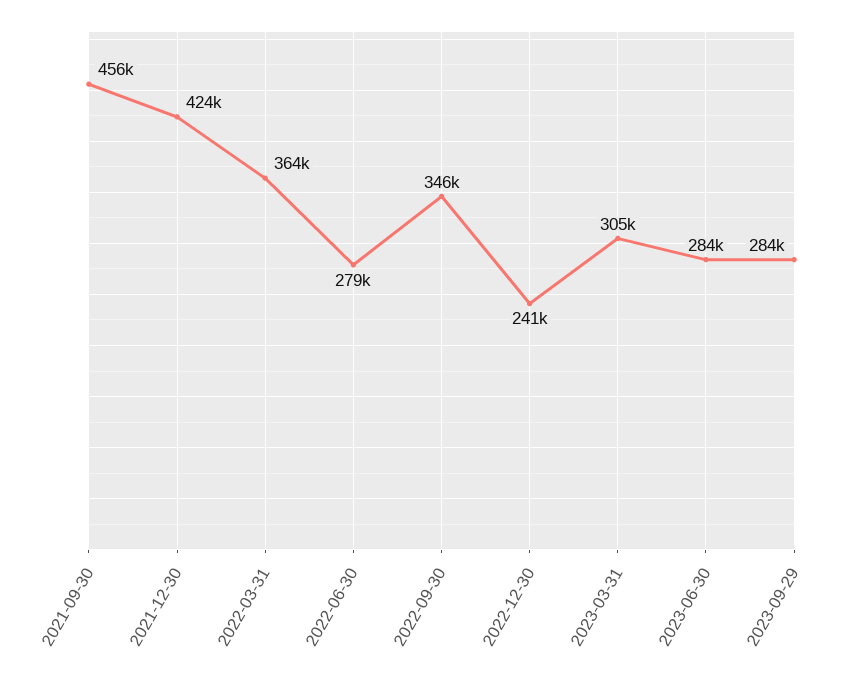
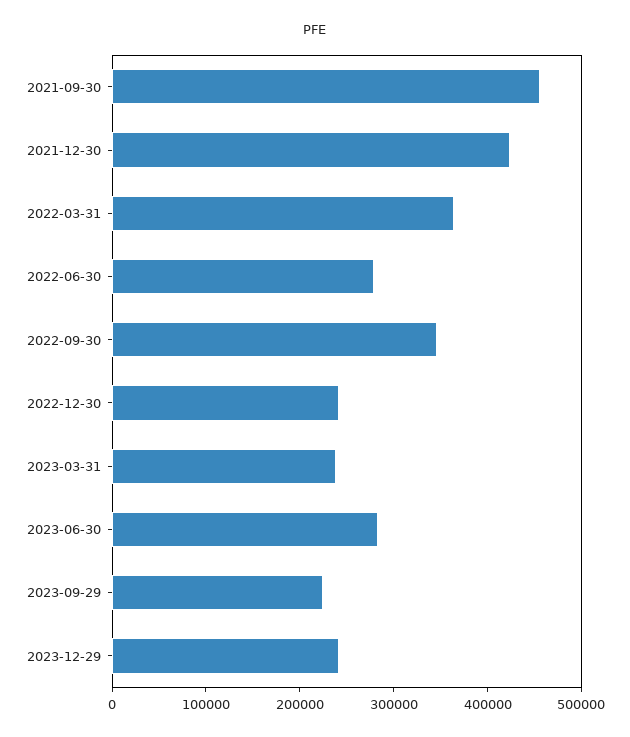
2023-03-31: 305000 -> 240000
2023-09-29: 284000 -> 220000
2023-12-29: none -> 240000

